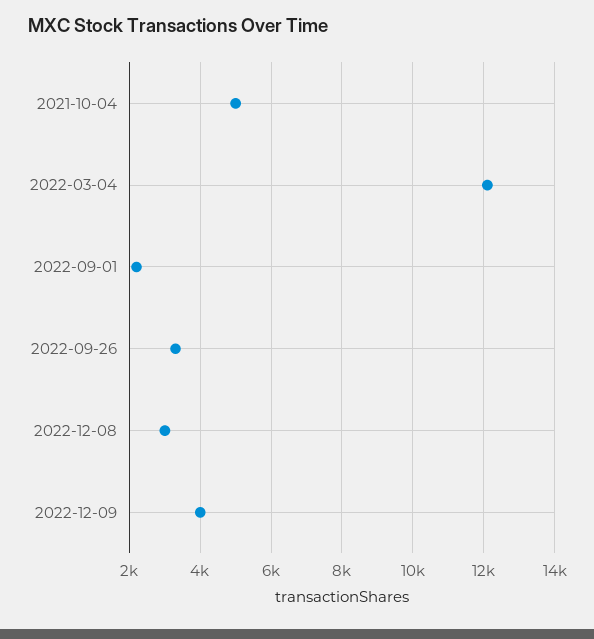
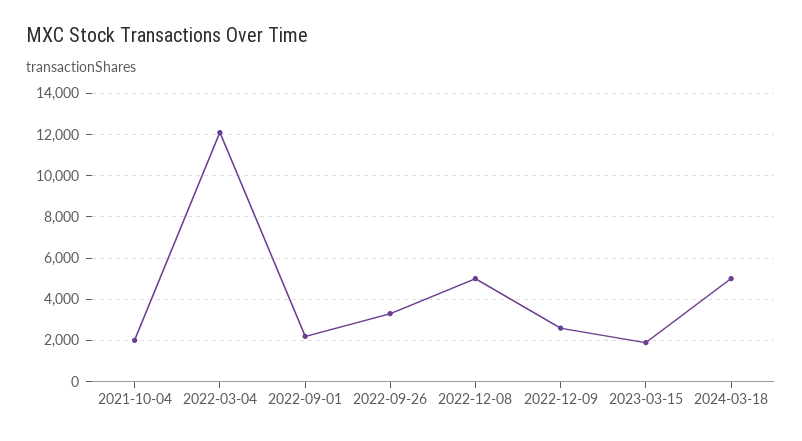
2021-10-04: 5000 -> 2000
2022-12-08: 3000 -> 5000
2022-12-09: 4000 -> 2500
2023-03-15: none -> 2000
2024-03-18: none -> 5000

